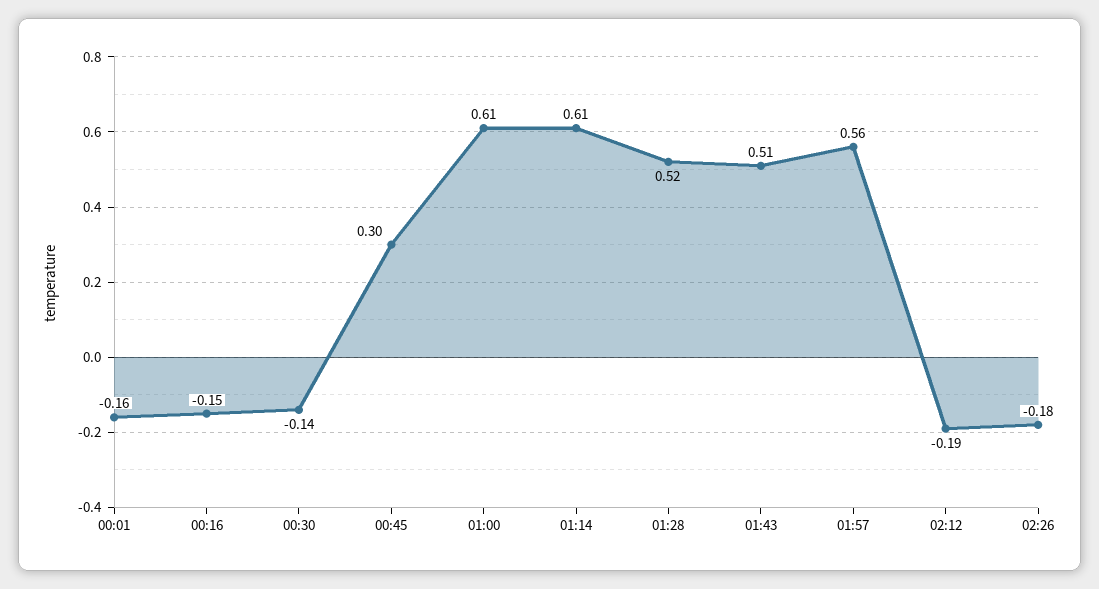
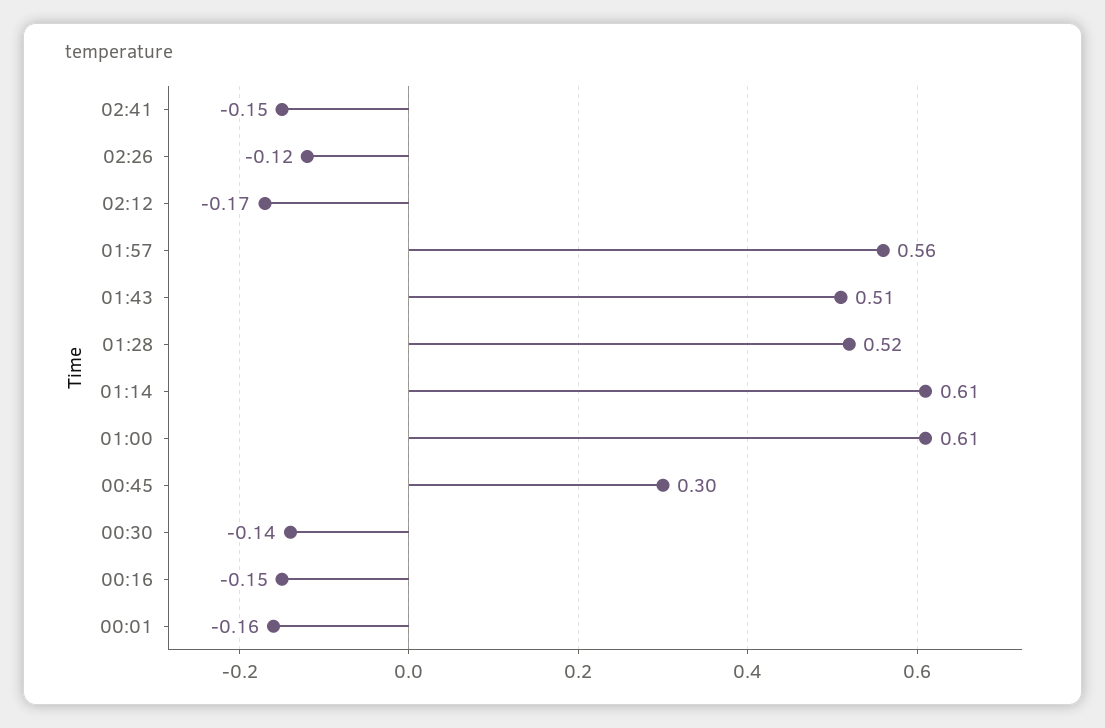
02:12: -0.19 -> -0.17
02:26: -0.18 -> -0.12
02:41: none -> -0.15

